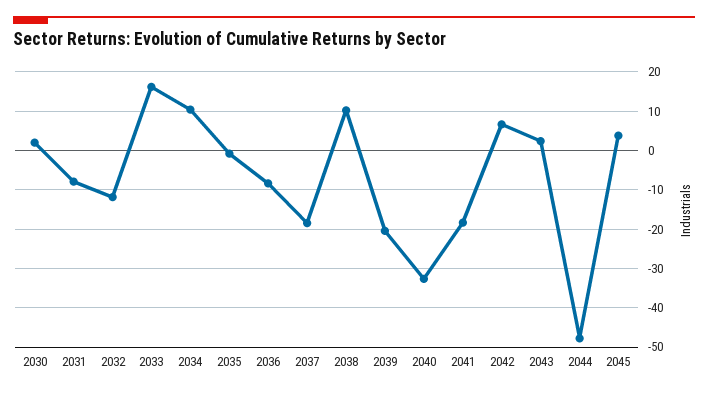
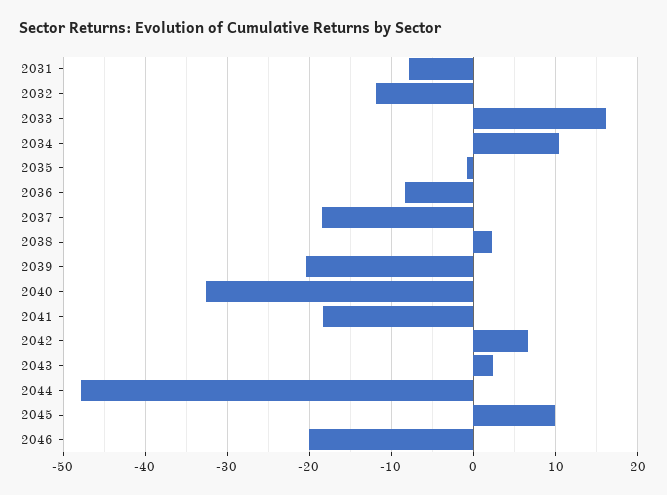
2030: 2 -> none
2038: 10 -> 2
2045: 4 -> 10
2046: none -> -20

